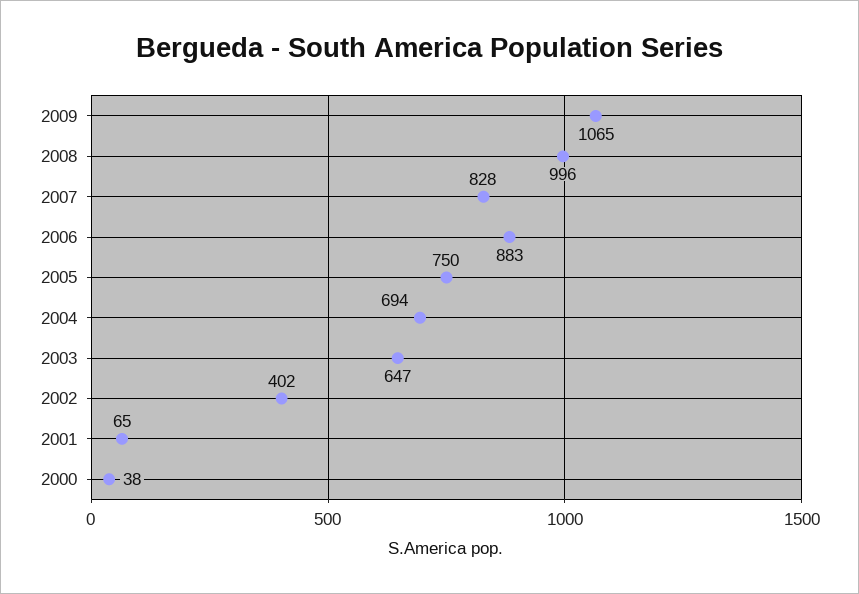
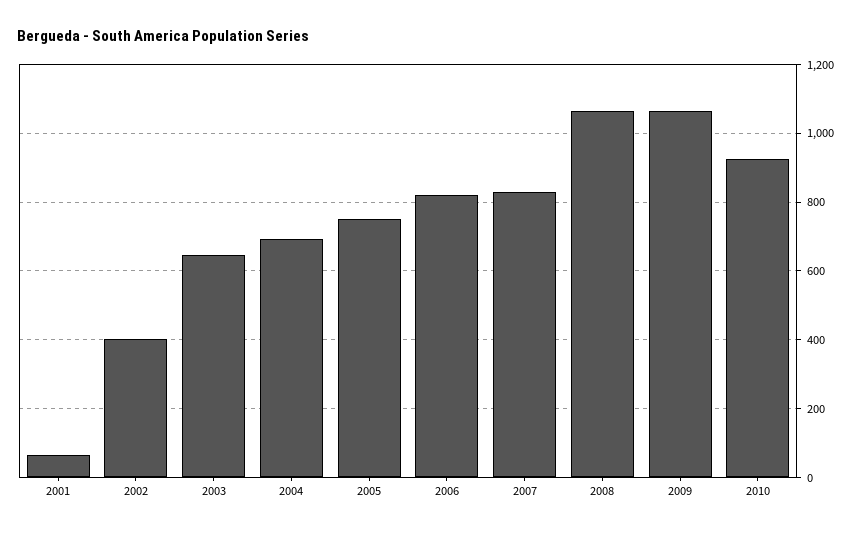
2008: 996 -> 1060
2006: 883 -> 820
2000: 38 -> none
2010: none -> 920

